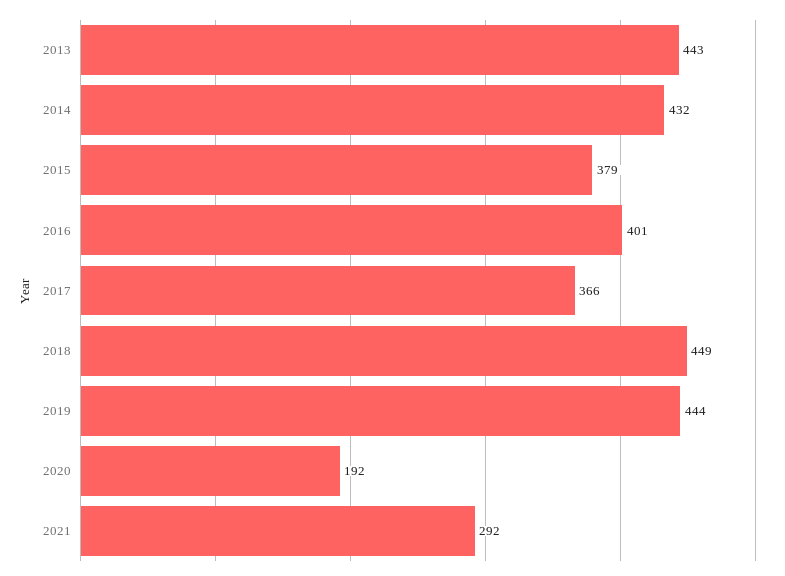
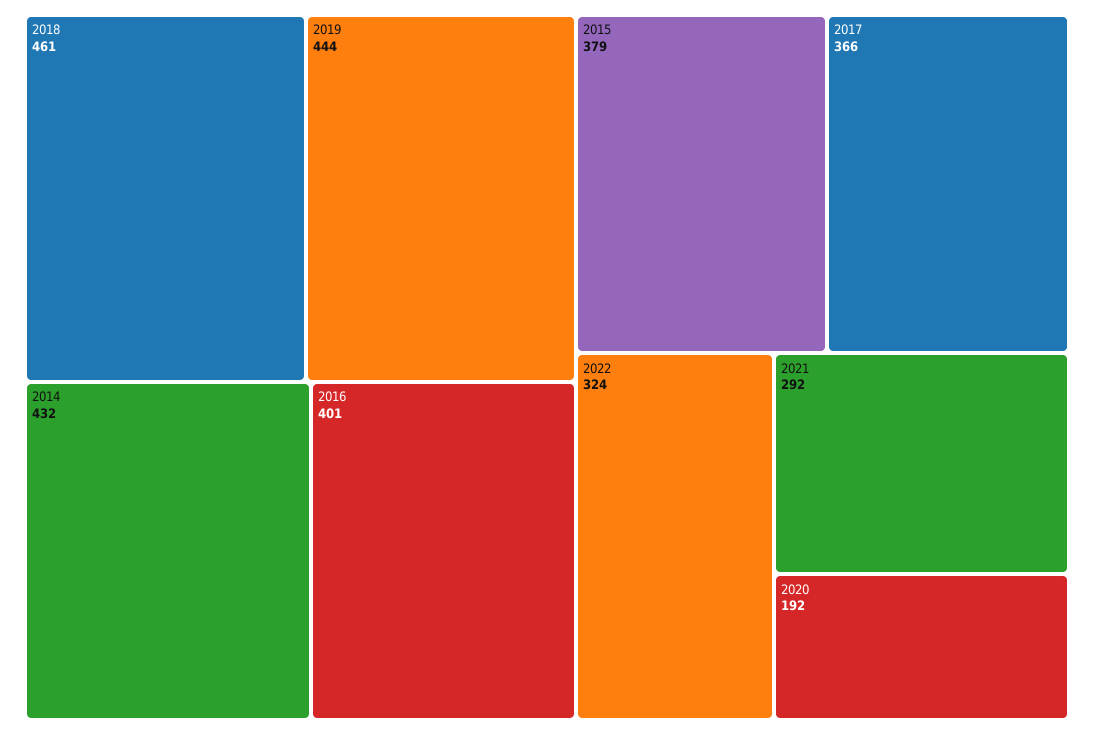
2013: 443 -> none
2018: 449 -> 461
2022: none -> 324

